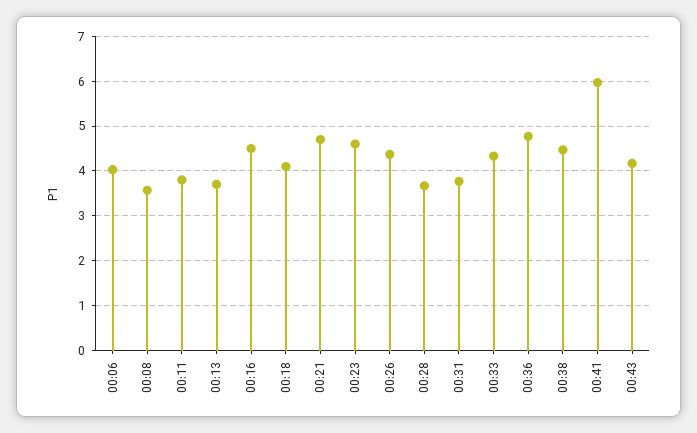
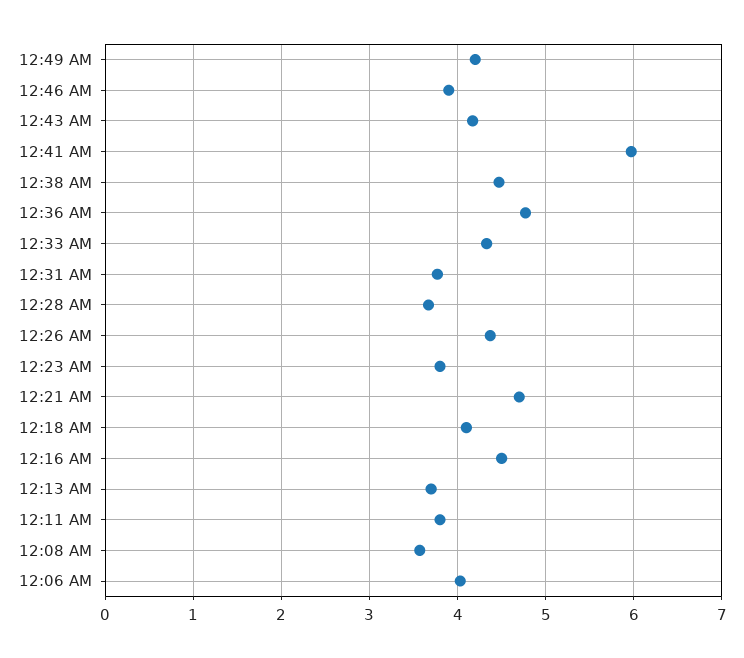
00:23: 4.6 -> 3.8
12:49 AM: none -> 4.2
12:46 AM: none -> 3.9

